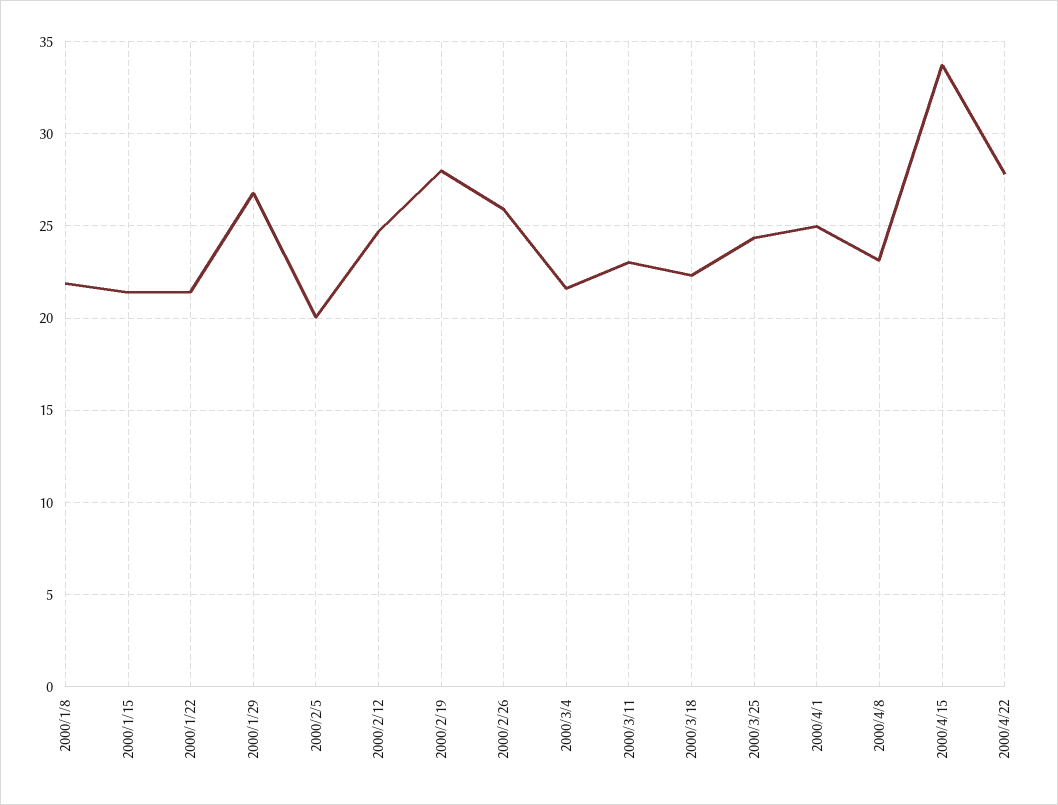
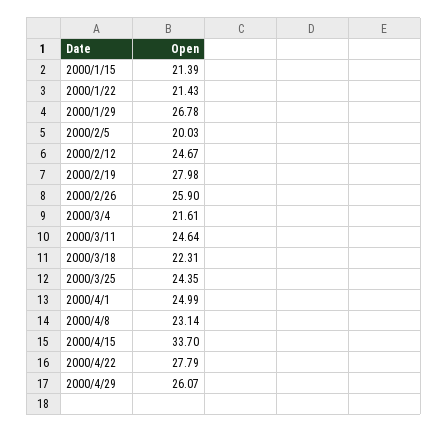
2000/1/8: 22 -> none
2000/3/11: 23 -> 24.64
2000/4/29: none -> 26.07

